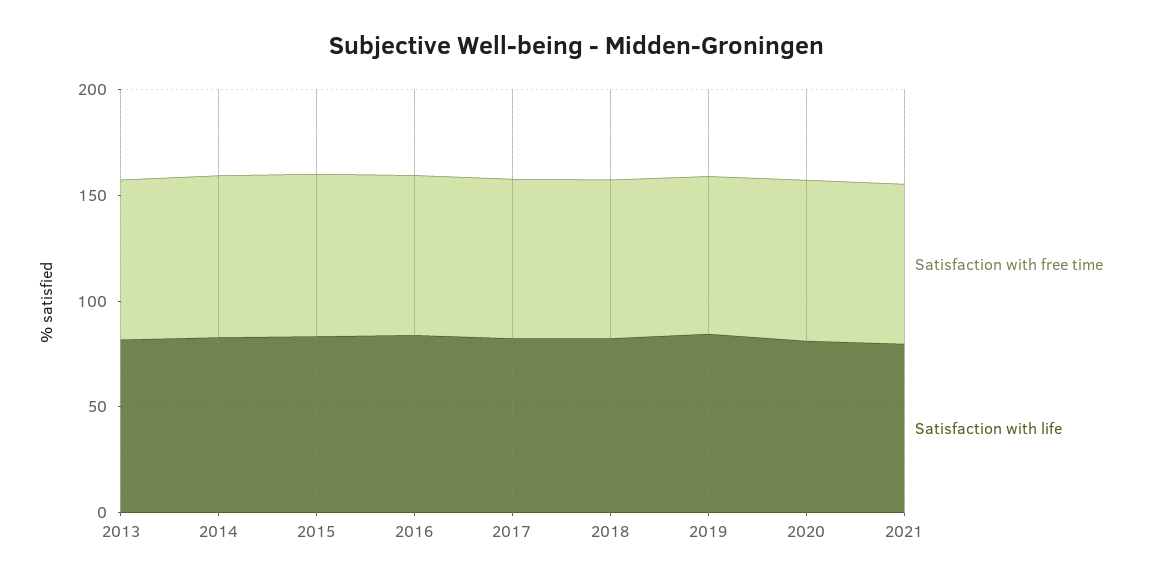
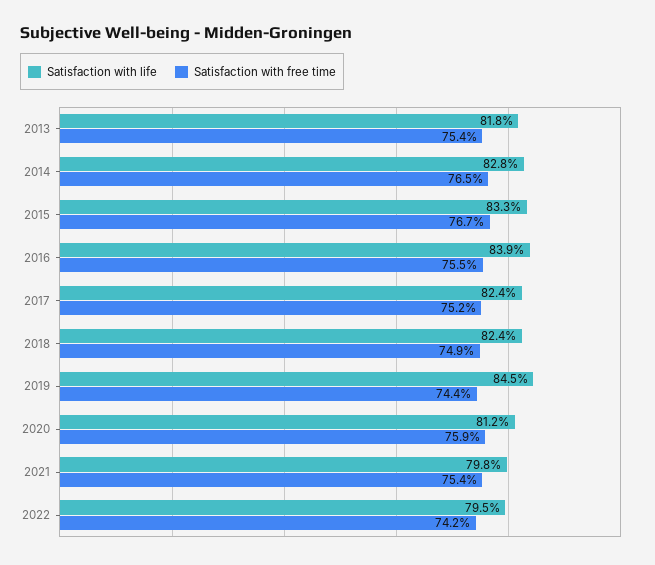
Satisfaction with life, 2022: none -> 79.5
Satisfaction with free time, 2022: none -> 74.2

